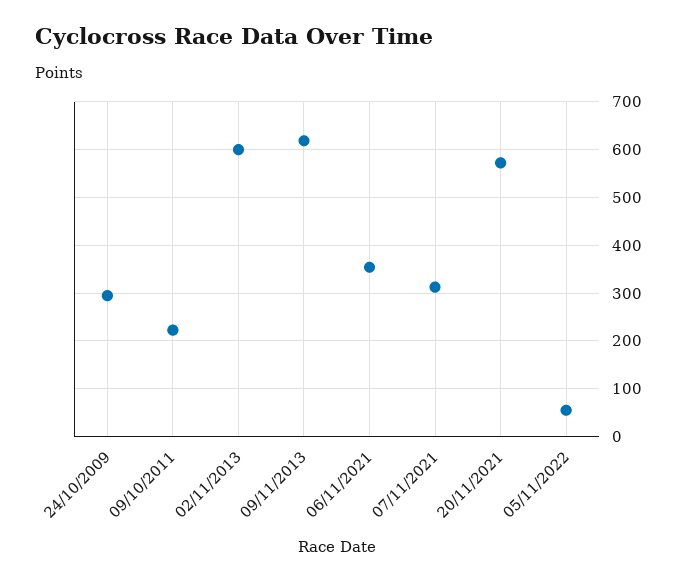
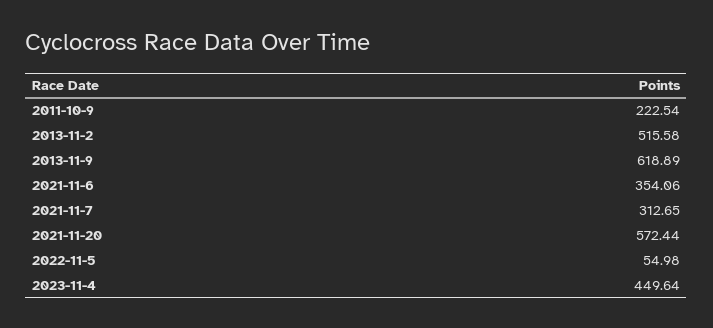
24/10/2009: 300 -> none
02/11/2013: 600 -> 515.58
2023-11-4: none -> 449.64

